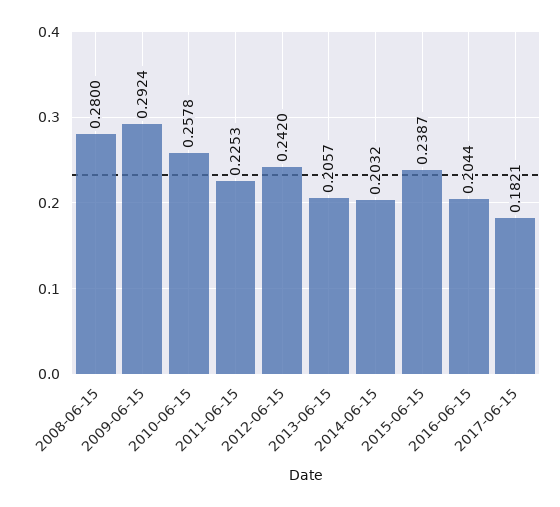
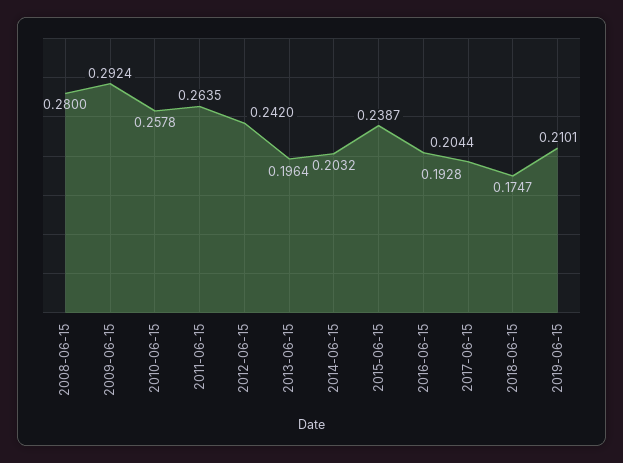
2011-06-15: 0.2253 -> 0.2635
2013-06-15: 0.2057 -> 0.1964
2017-06-15: 0.1821 -> 0.1928
2018-06-15: none -> 0.1747
2019-06-15: none -> 0.2101

